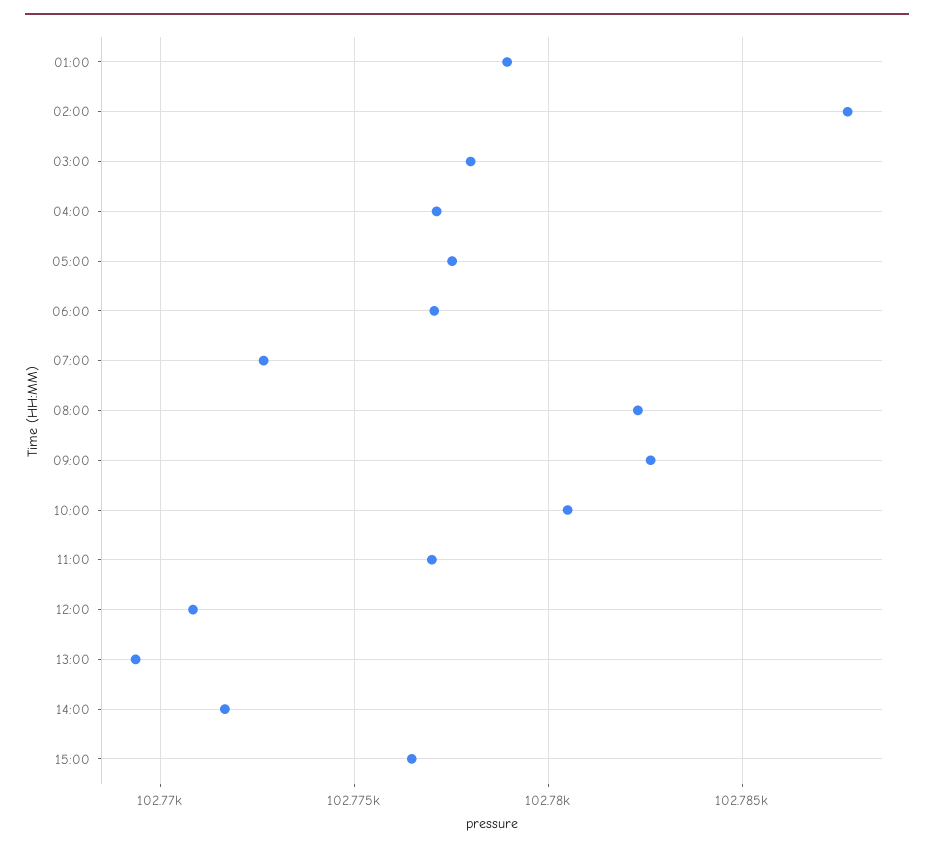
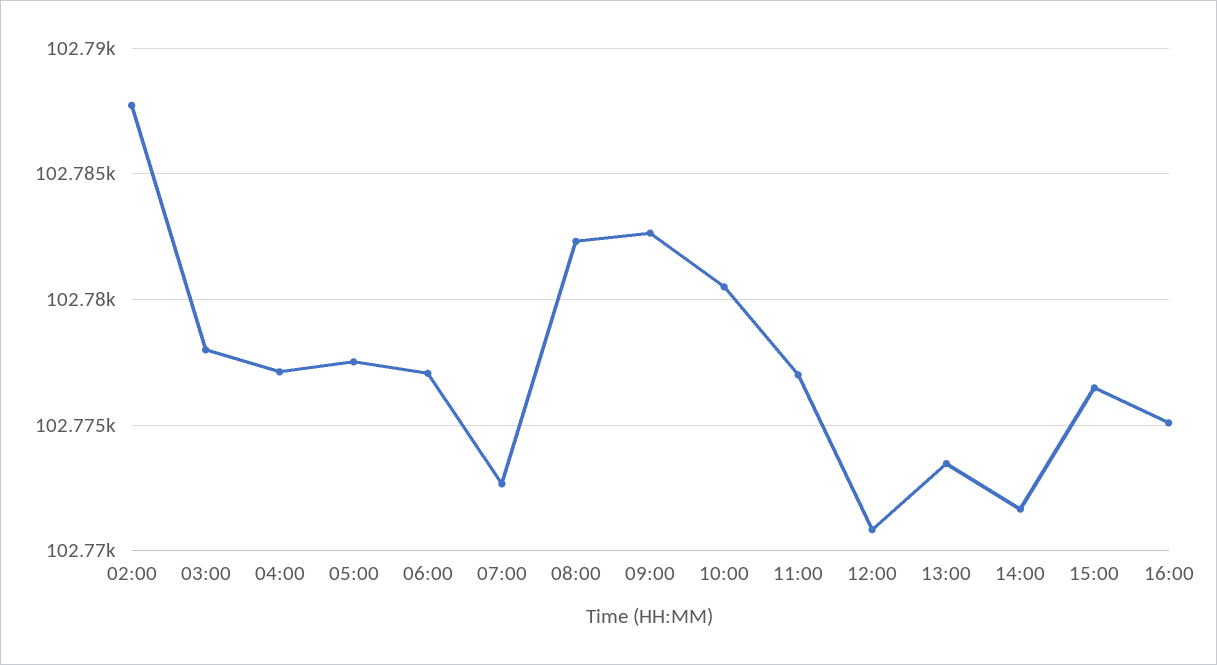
01:00: 102779 -> none
13:00: 102769.5 -> 102773.5
16:00: none -> 102775

